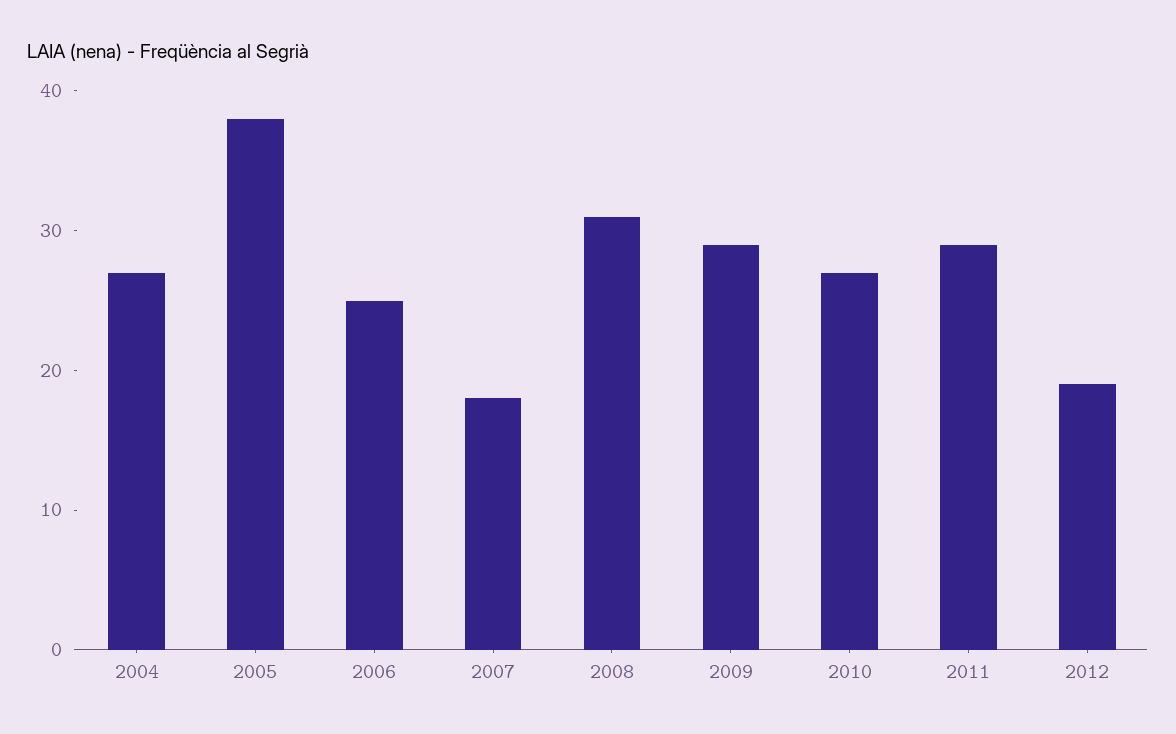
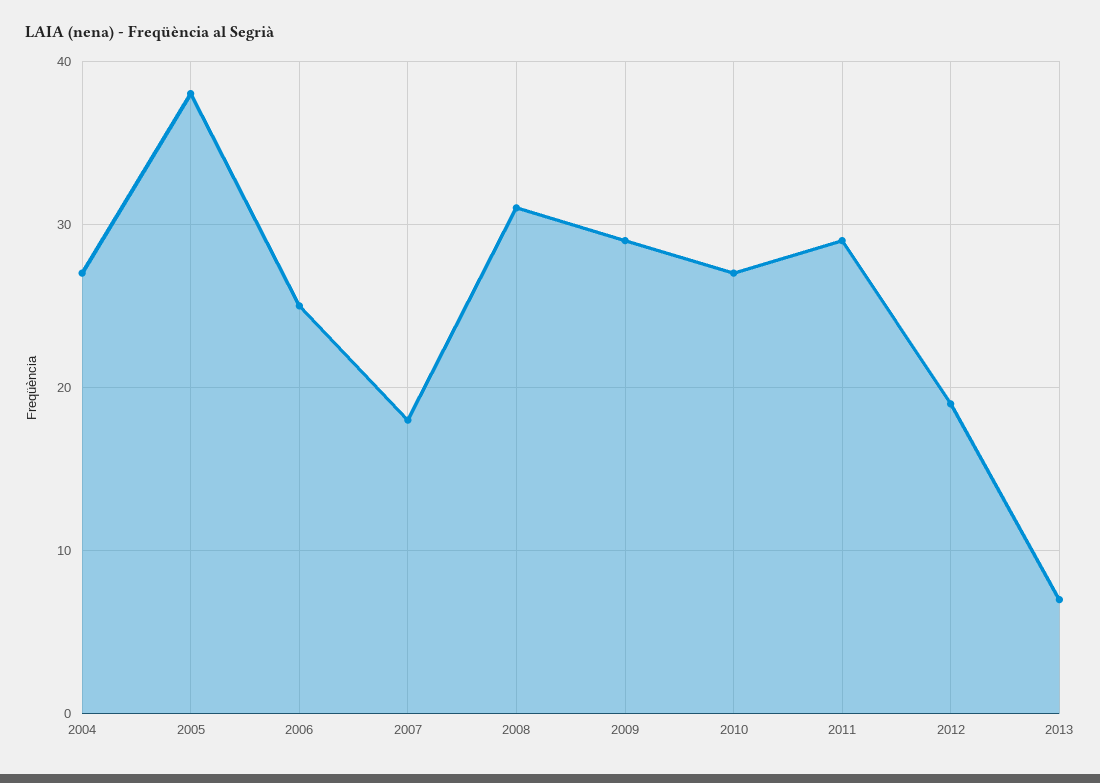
2013: none -> 7

